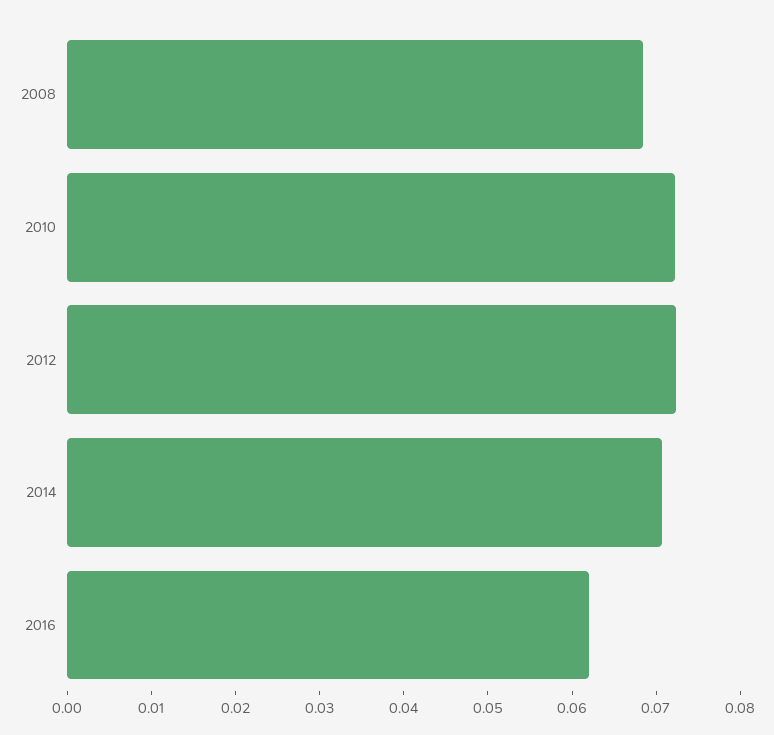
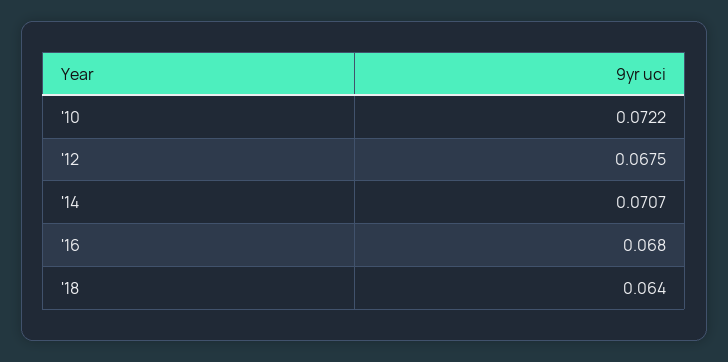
2008: 0.068 -> none
2012: 0.072 -> 0.0675
2016: 0.062 -> 0.068
'18: none -> 0.064

